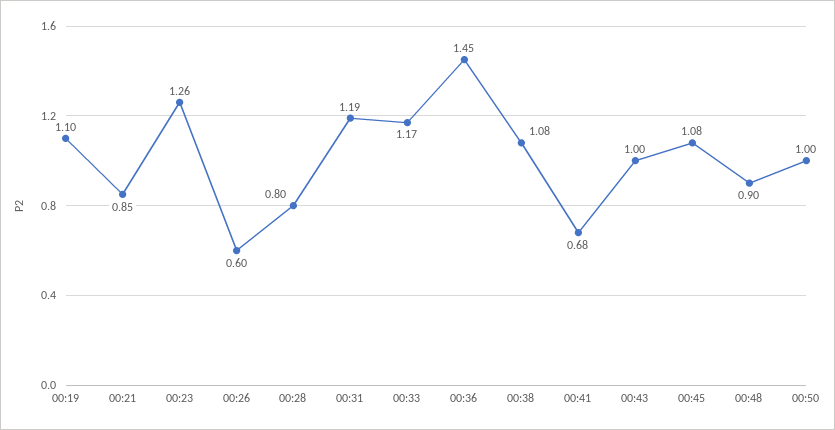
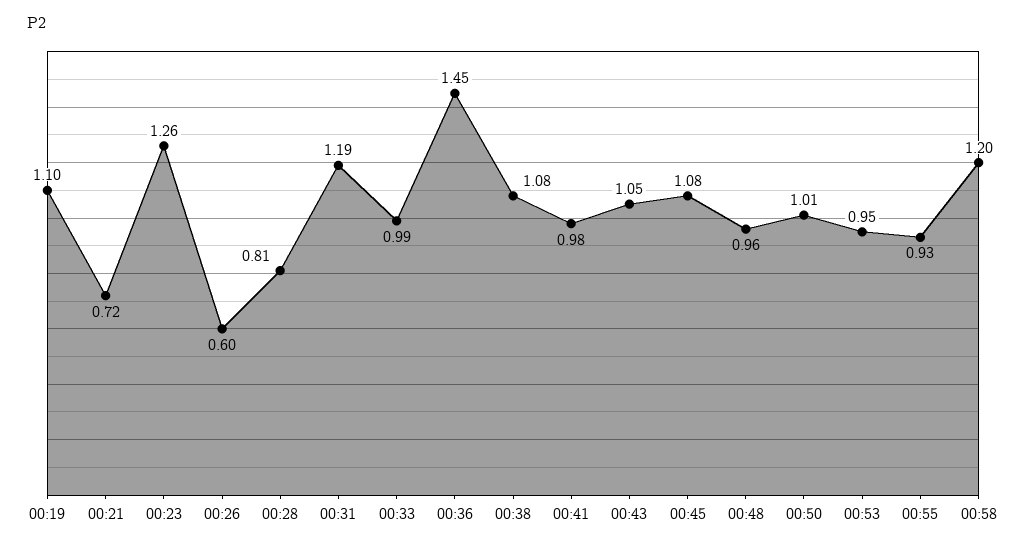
00:21: 0.85 -> 0.72
00:28: 0.8 -> 0.81
00:33: 1.17 -> 0.99
00:41: 0.68 -> 0.98
00:43: 1 -> 1.05
00:48: 0.9 -> 0.96
00:50: 1 -> 1.01
00:53: none -> 0.95
00:55: none -> 0.93
00:58: none -> 1.2

